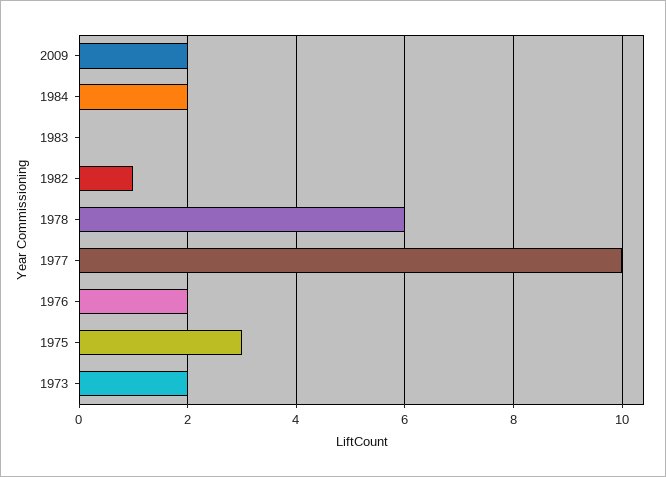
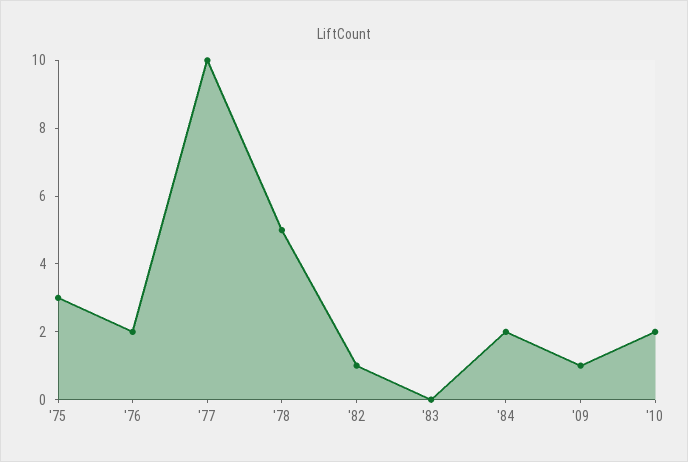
2009: 2 -> 1
1978: 6 -> 5
1973: 2 -> none
'10: none -> 2

